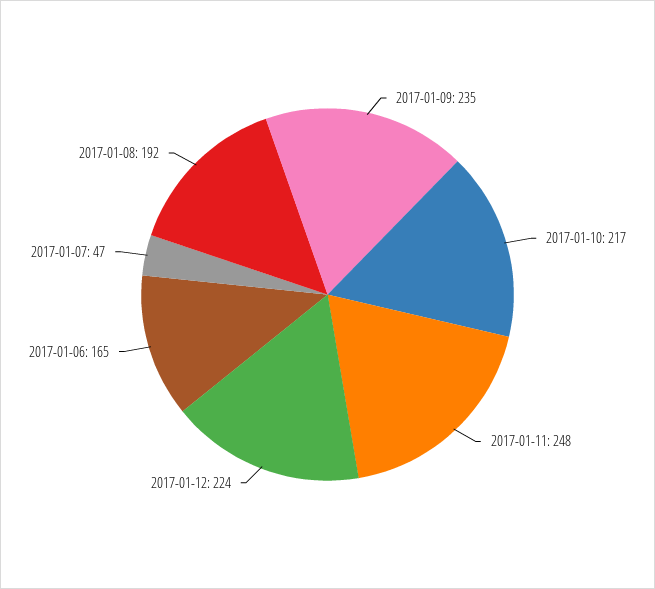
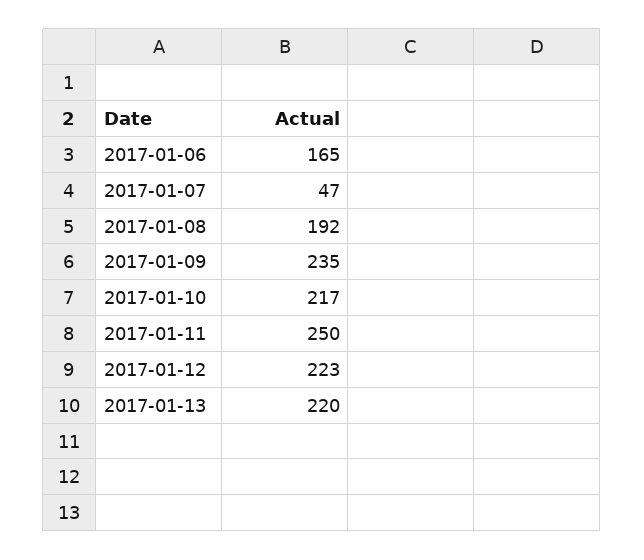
2017-01-11: 248 -> 250
2017-01-12: 224 -> 223
2017-01-13: none -> 220

